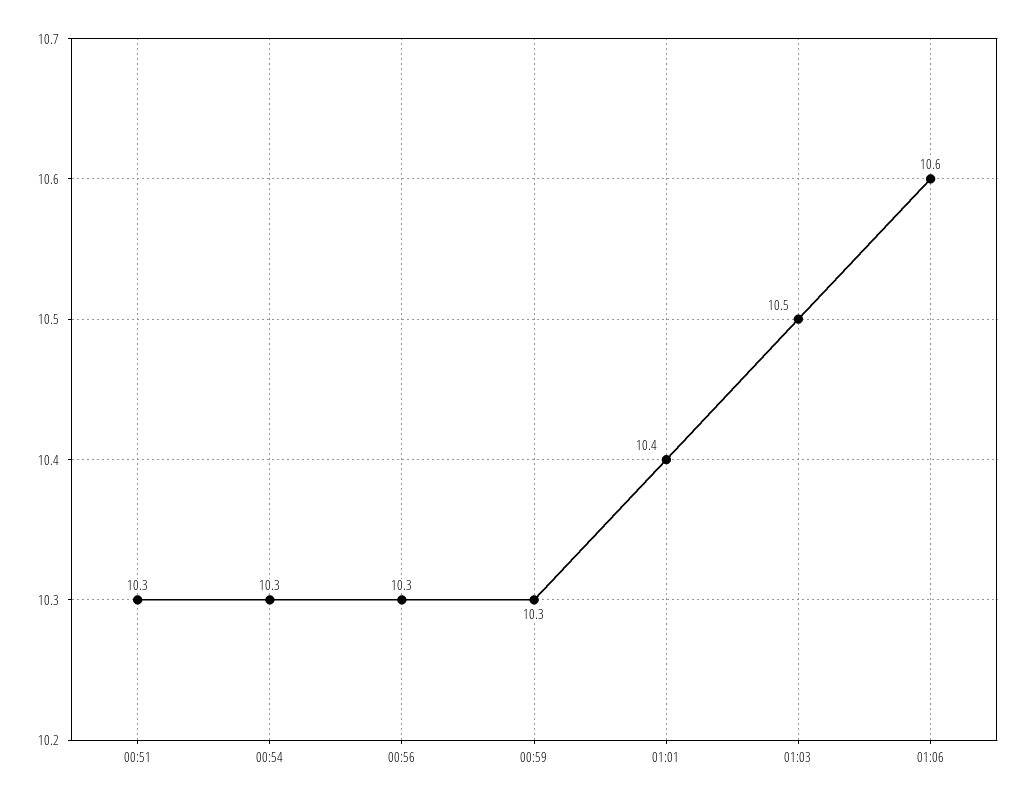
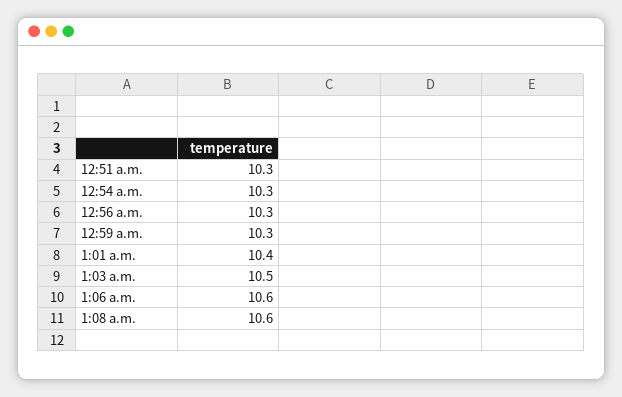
1:08 a.m.: none -> 10.6

